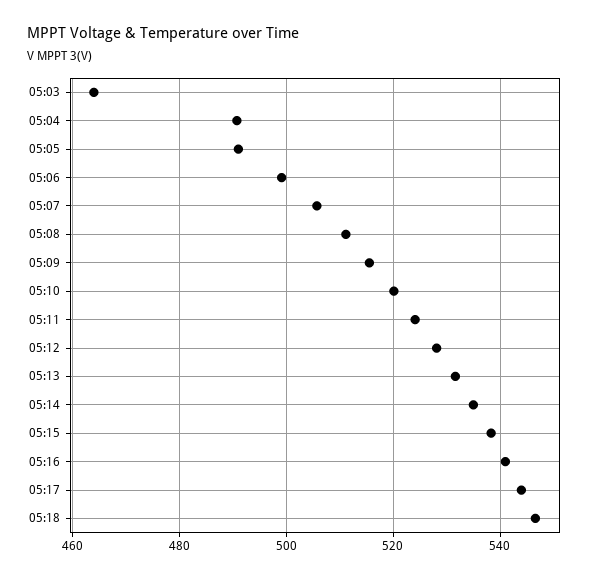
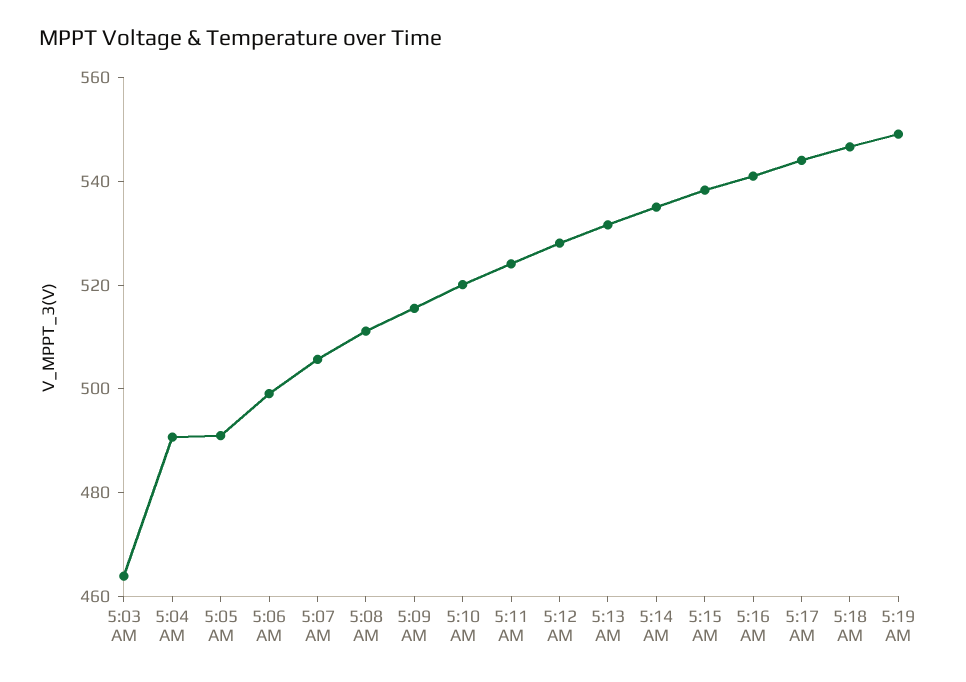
5:19 AM: none -> 550

